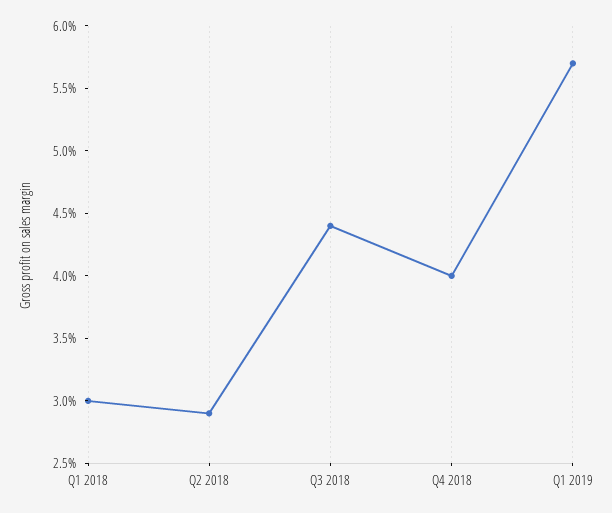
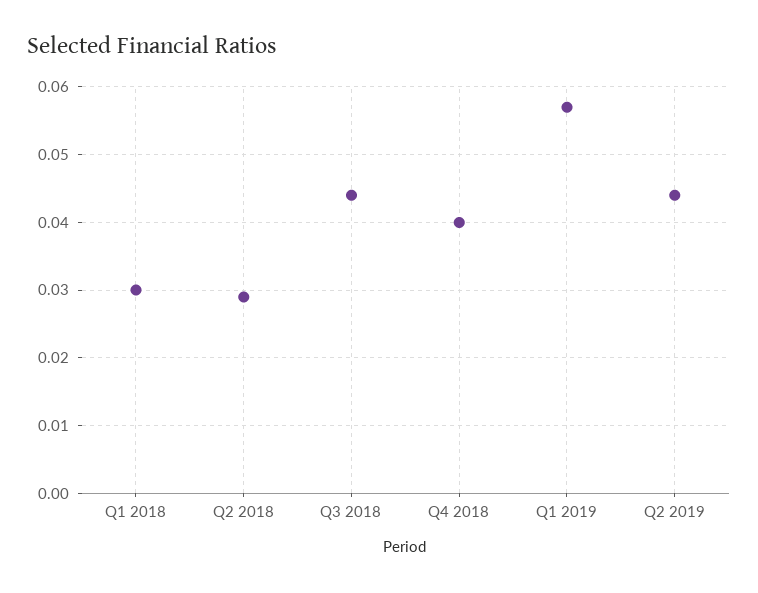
Q2 2019: none -> 0.044

